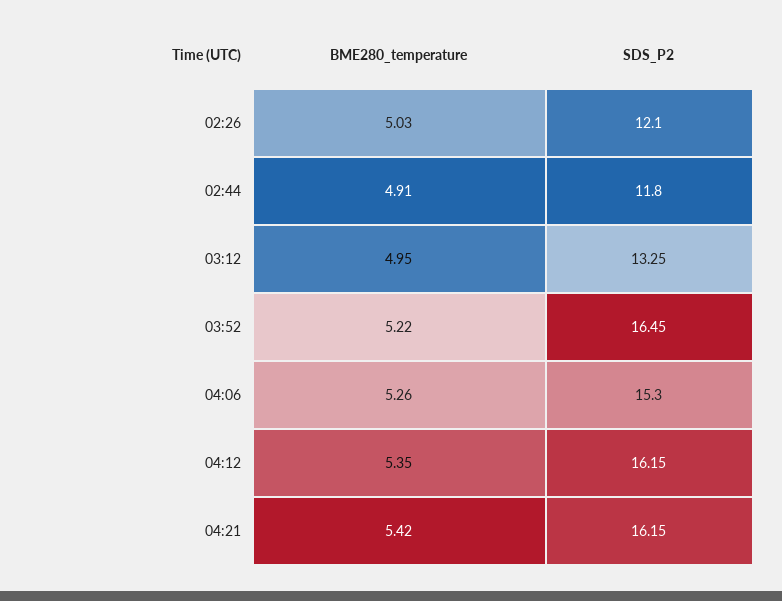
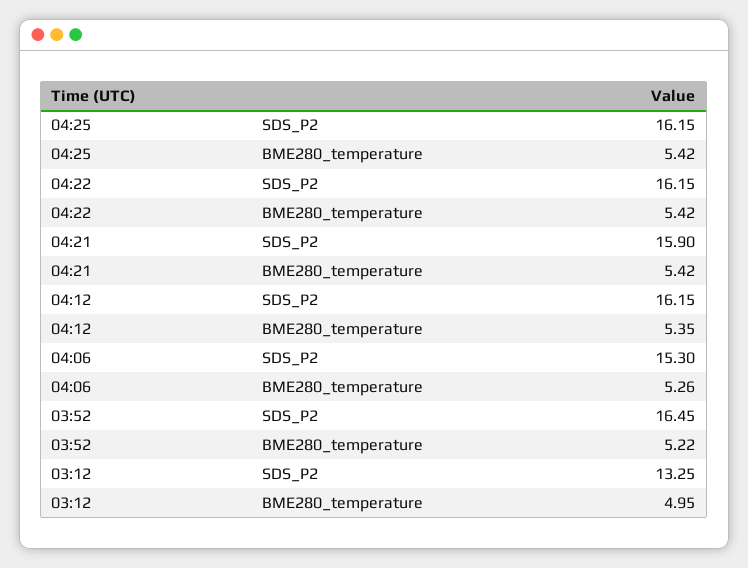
BME280_temperature, 02:26: 5.03 -> none
SDS_P2, 02:26: 12.1 -> none
BME280_temperature, 02:44: 4.91 -> none
SDS_P2, 02:44: 11.8 -> none
SDS_P2, 04:21: 16.15 -> 15.9
SDS_P2, 04:25: none -> 16.15
BME280_temperature, 04:25: none -> 5.42
SDS_P2, 04:22: none -> 16.15
BME280_temperature, 04:22: none -> 5.42

